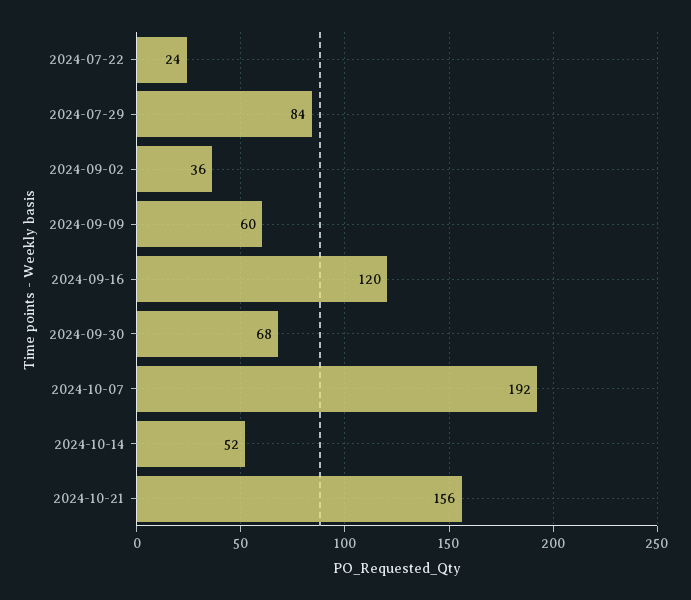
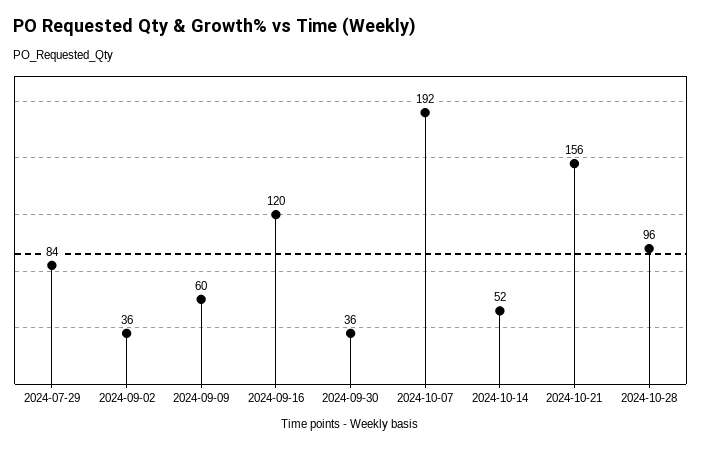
2024-07-22: 24 -> none
2024-09-30: 68 -> 36
2024-10-28: none -> 96

